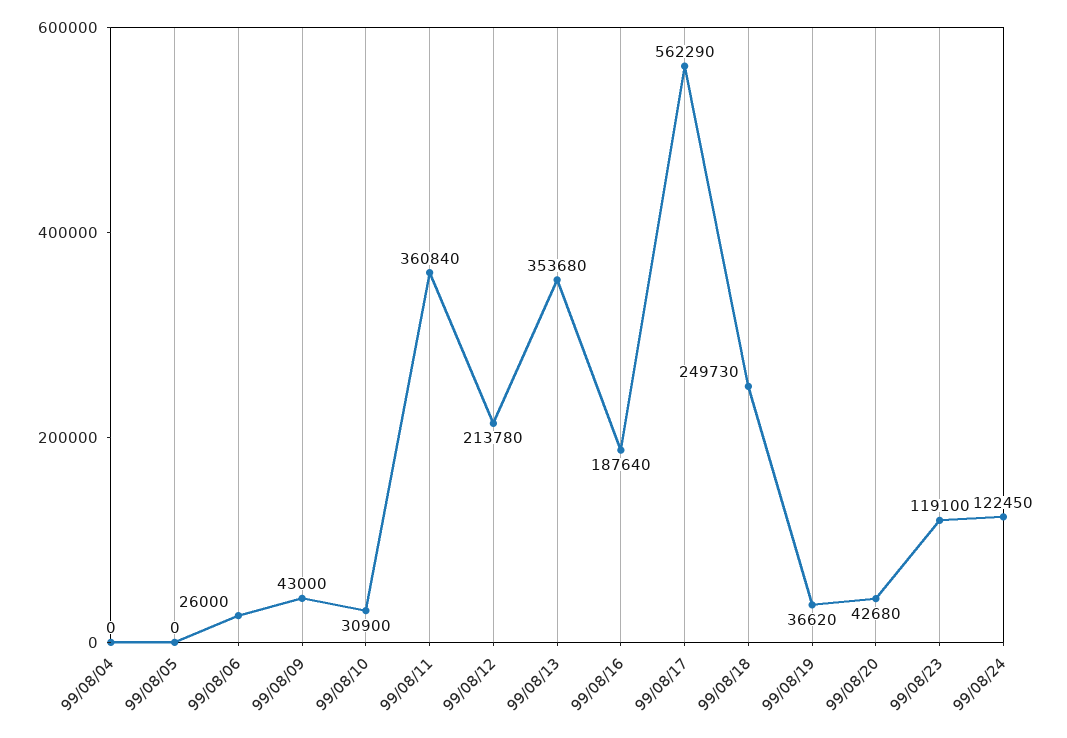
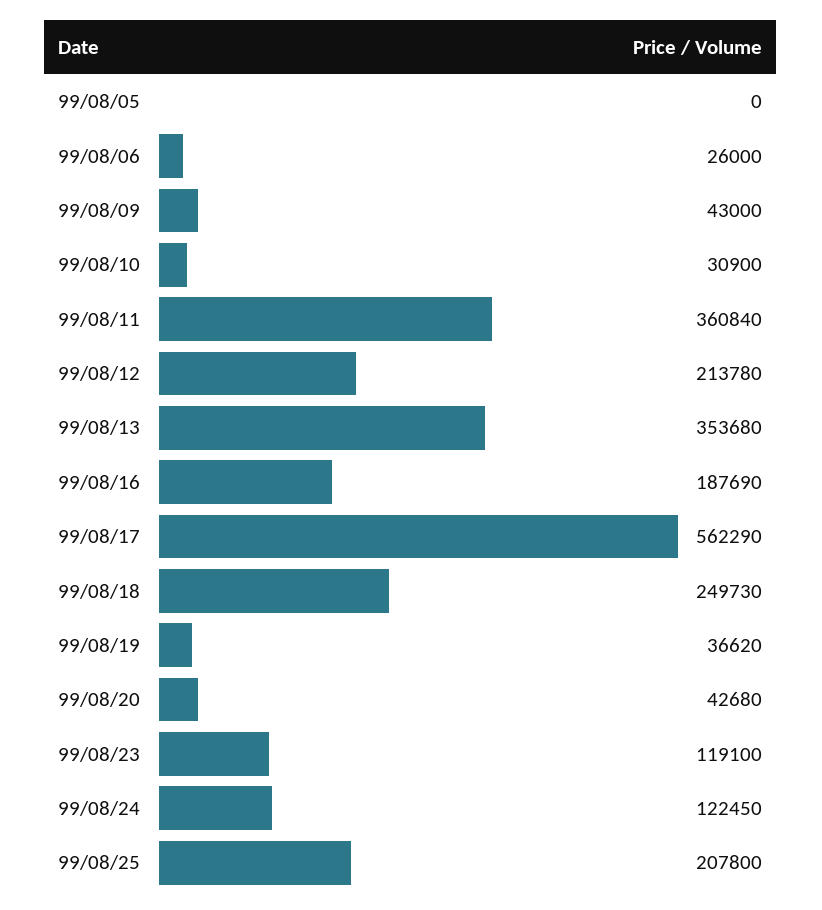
99/08/04: 0 -> none
99/08/16: 187640 -> 187690
99/08/25: none -> 207800

